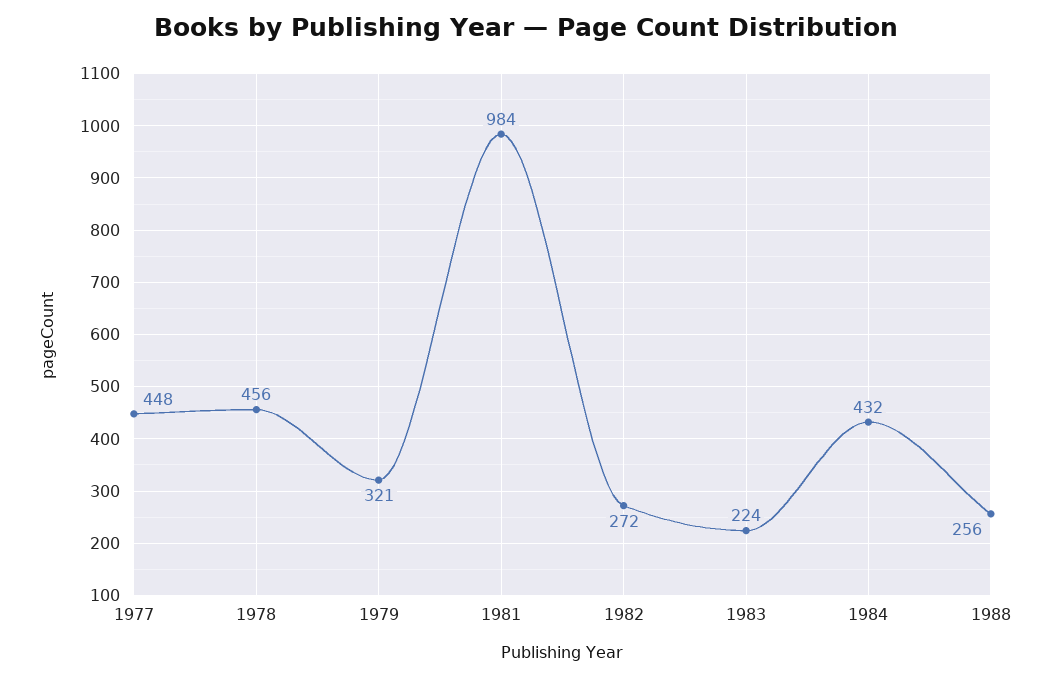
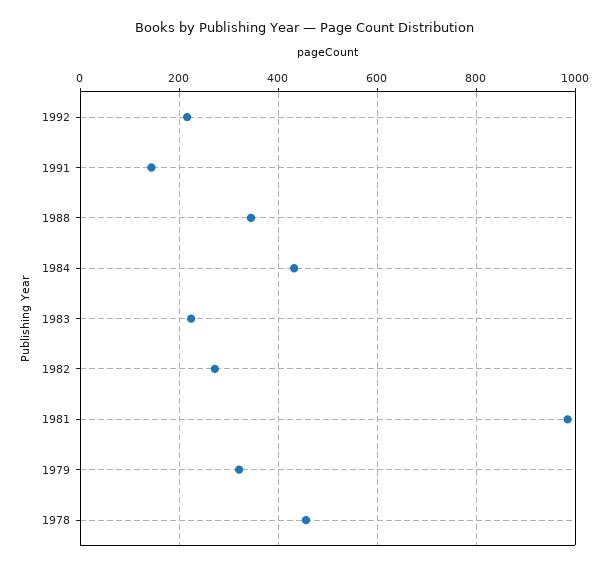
1977: 448 -> none
1988: 256 -> 340
1992: none -> 220
1991: none -> 140

